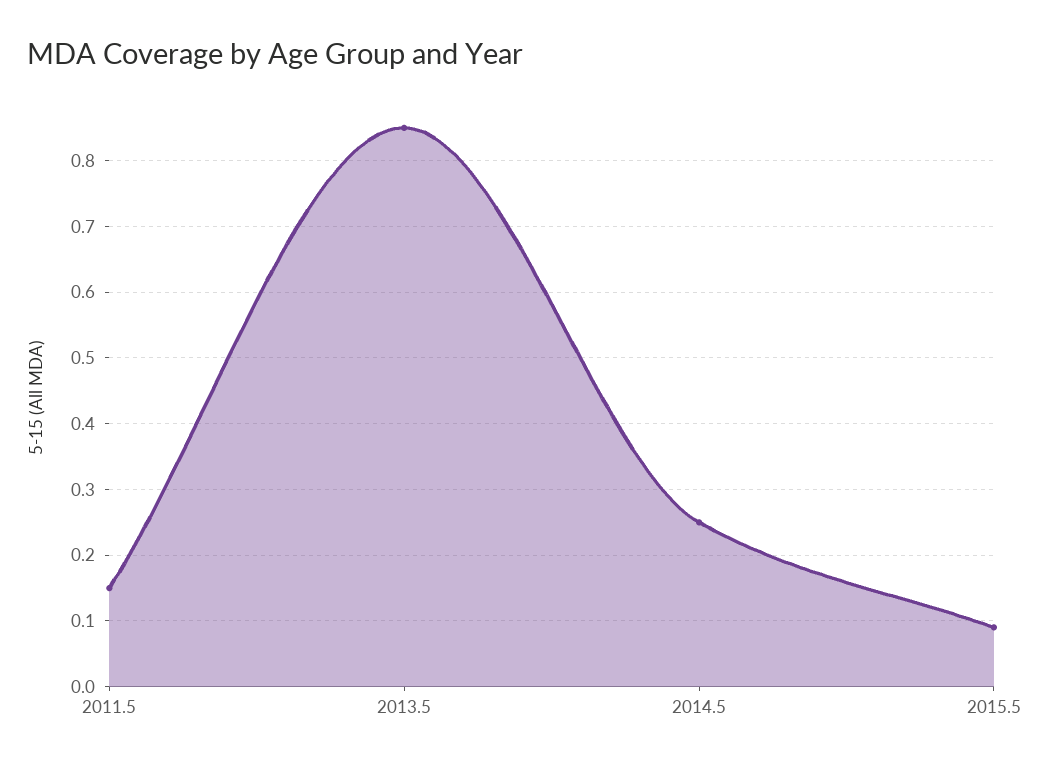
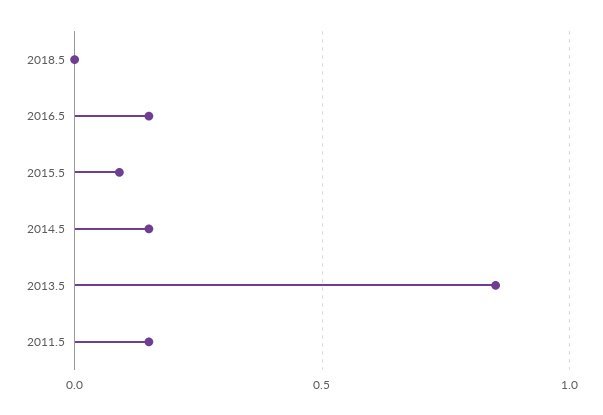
2014.5: 0.25 -> 0.15
2018.5: none -> 0
2016.5: none -> 0.15

